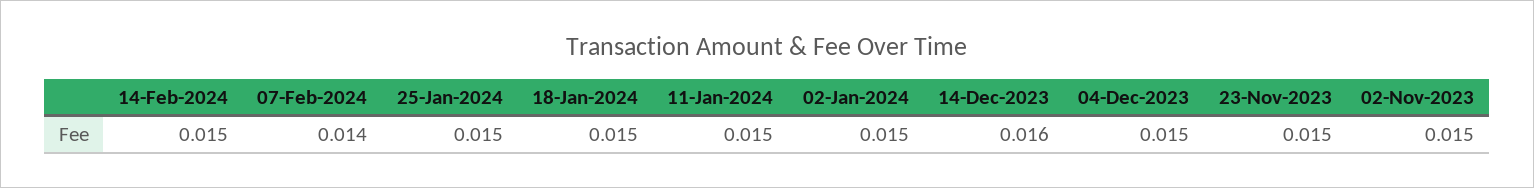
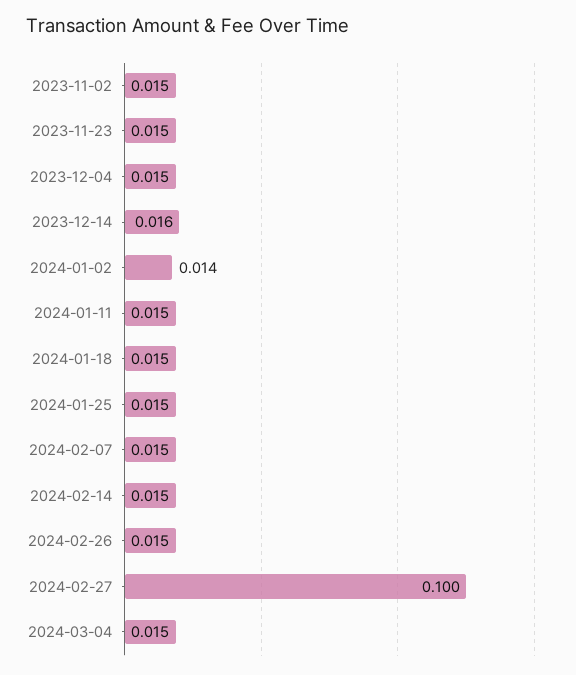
07-Feb-2024: 0.014 -> 0.015
02-Jan-2024: 0.015 -> 0.014
2024-02-26: none -> 0.015
2024-02-27: none -> 0.1
2024-03-04: none -> 0.015

